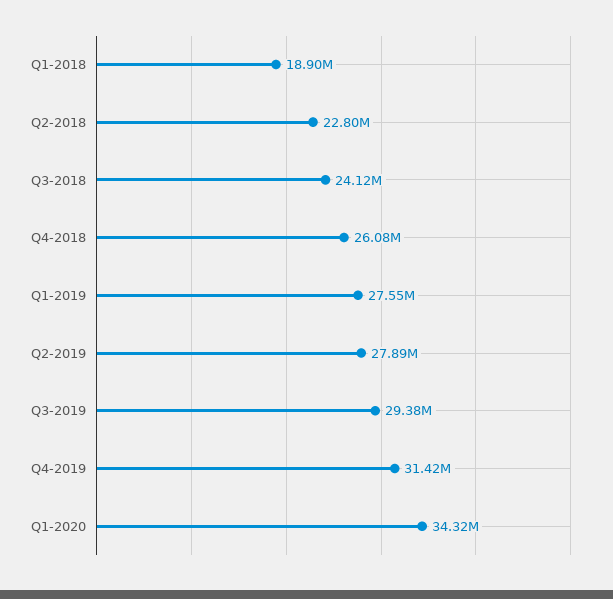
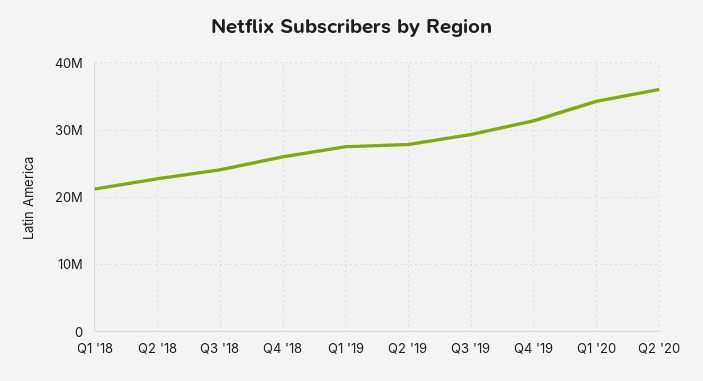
Q1-2018: 18900000 -> 21000000
Q2 '20: none -> 36000000

